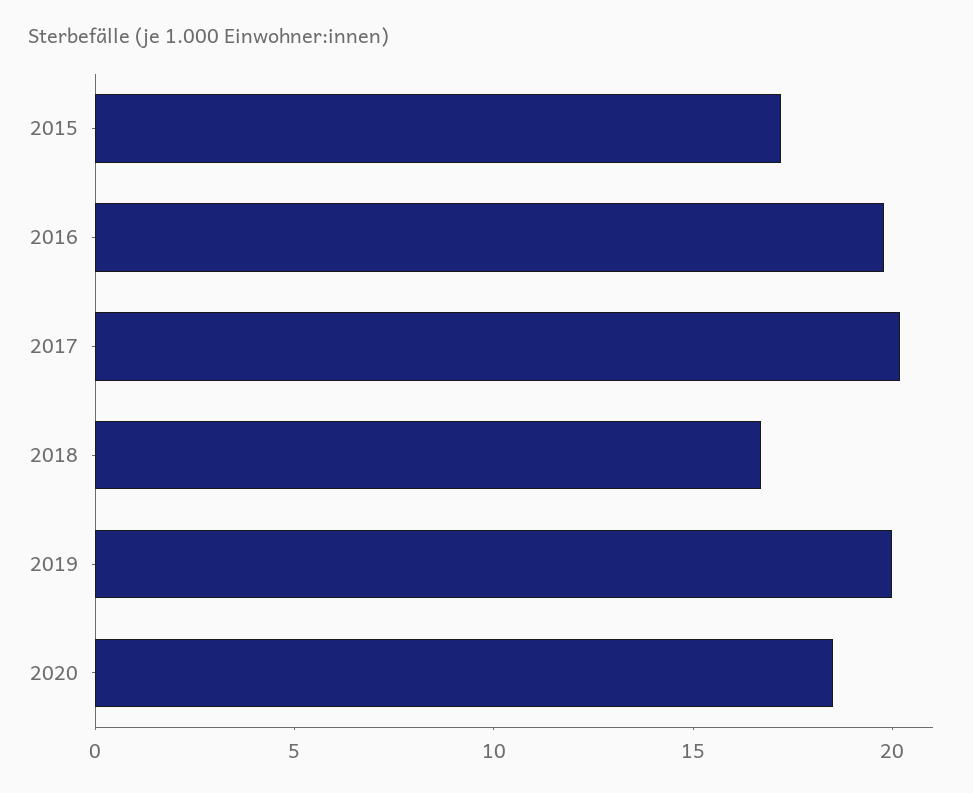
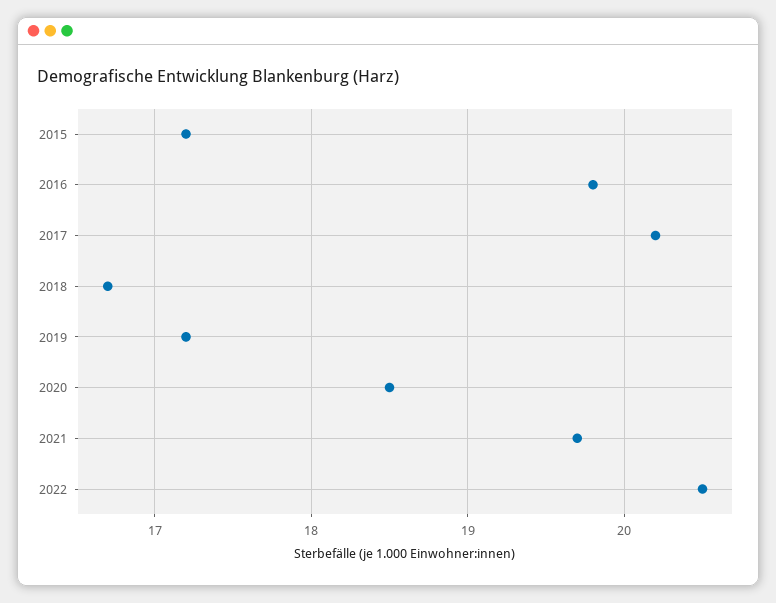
2019: 20 -> 17.2
2021: none -> 19.7
2022: none -> 20.5

